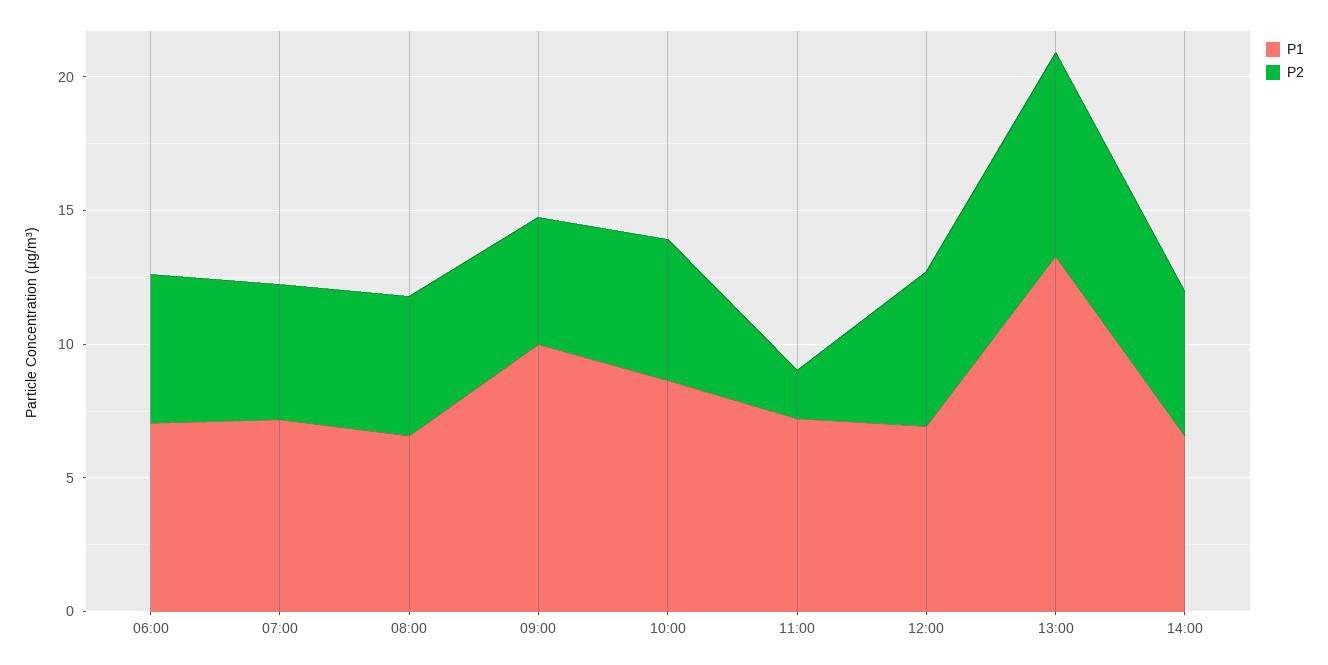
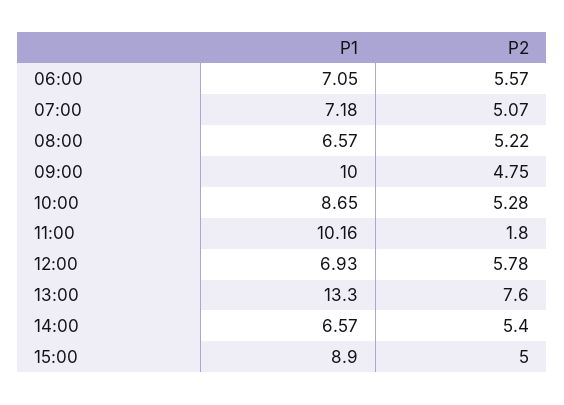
P1, 11:00: 7 -> 10.16
P1, 15:00: none -> 8.9
P2, 15:00: none -> 5

